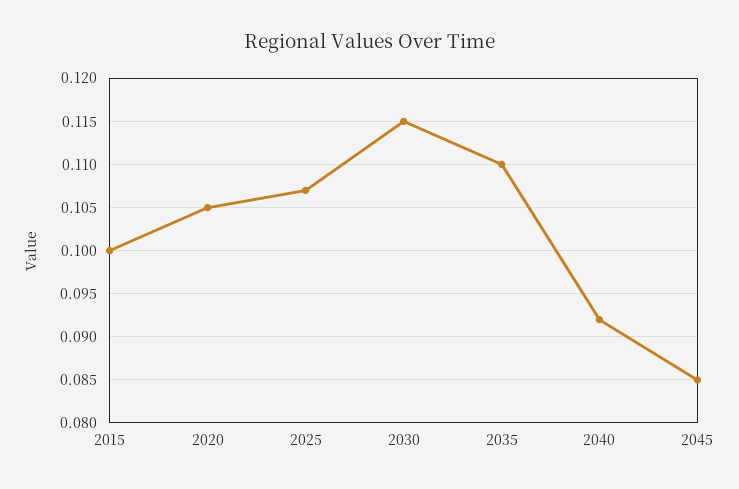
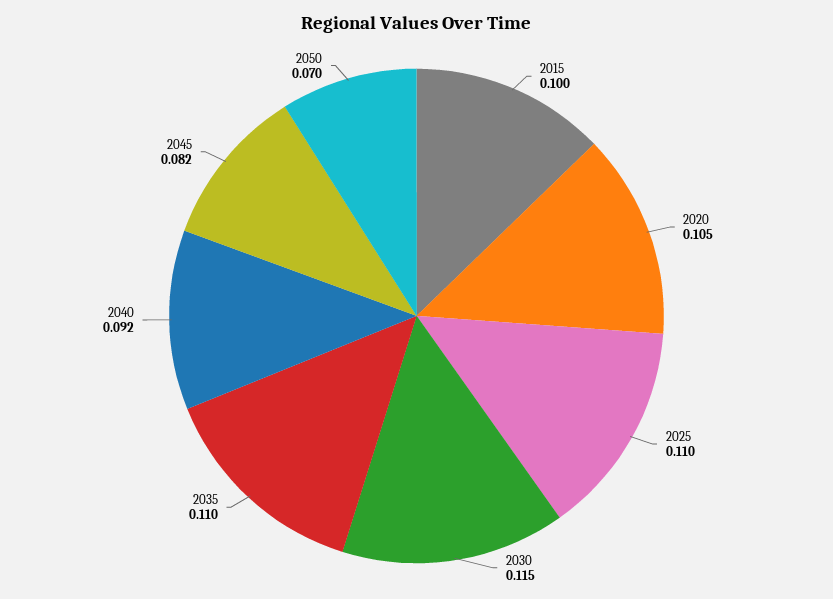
2025: 0.107 -> 0.11
2045: 0.085 -> 0.082
2050: none -> 0.07

